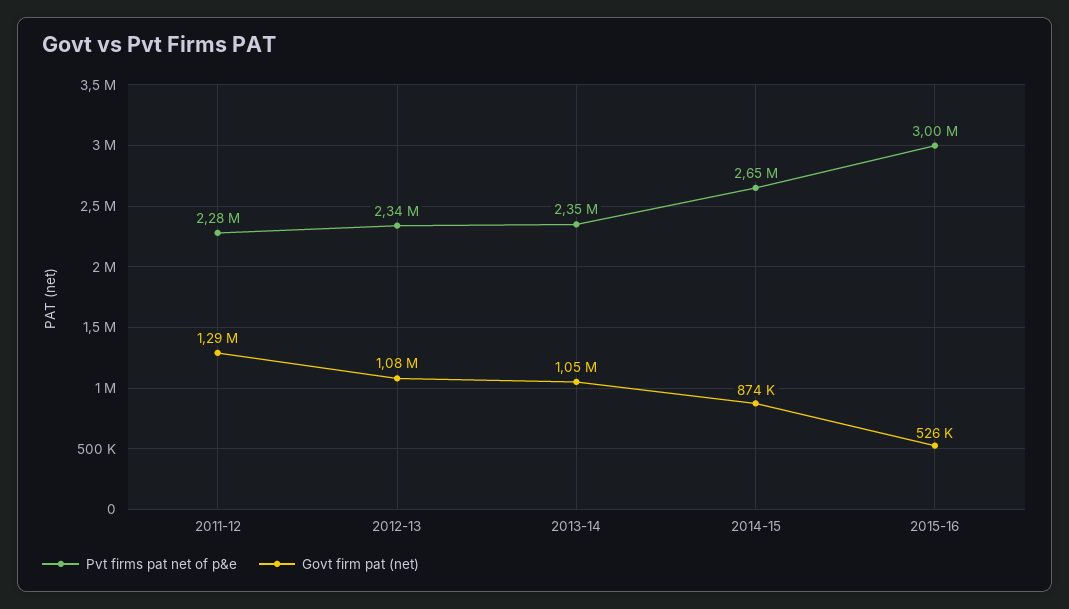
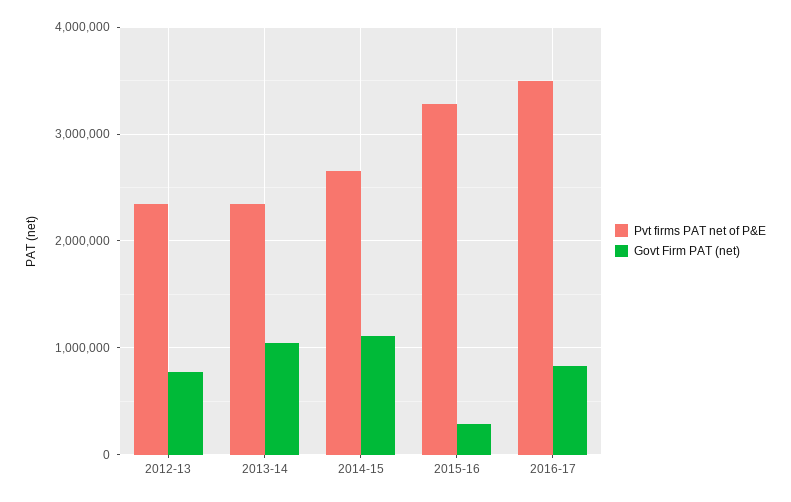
Pvt firms pat net of p&e, 2011-12: 2280000 -> none
Govt firm pat (net), 2011-12: 1290000 -> none
Govt firm pat (net), 2012-13: 1080000 -> 800000
Govt firm pat (net), 2014-15: 874000 -> 1100000
Pvt firms pat net of p&e, 2015-16: 3000000 -> 3300000
Govt firm pat (net), 2015-16: 526000 -> 300000
Pvt firms pat net of p&e, 2016-17: none -> 3500000
Govt firm pat (net), 2016-17: none -> 800000

